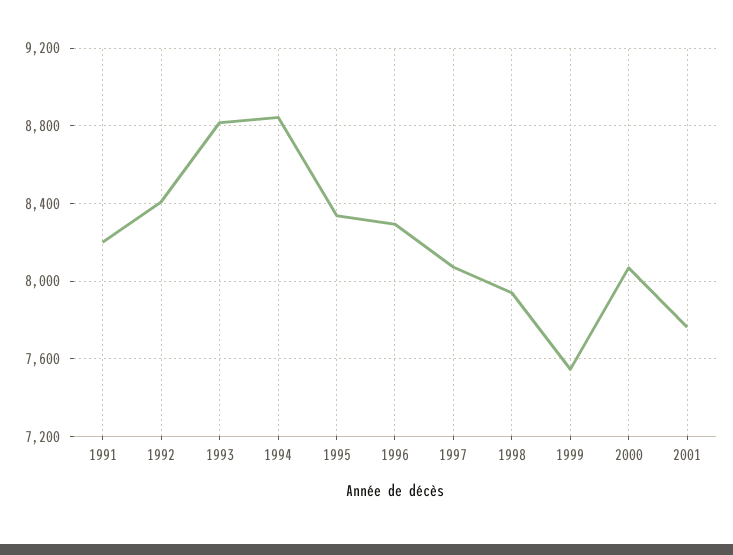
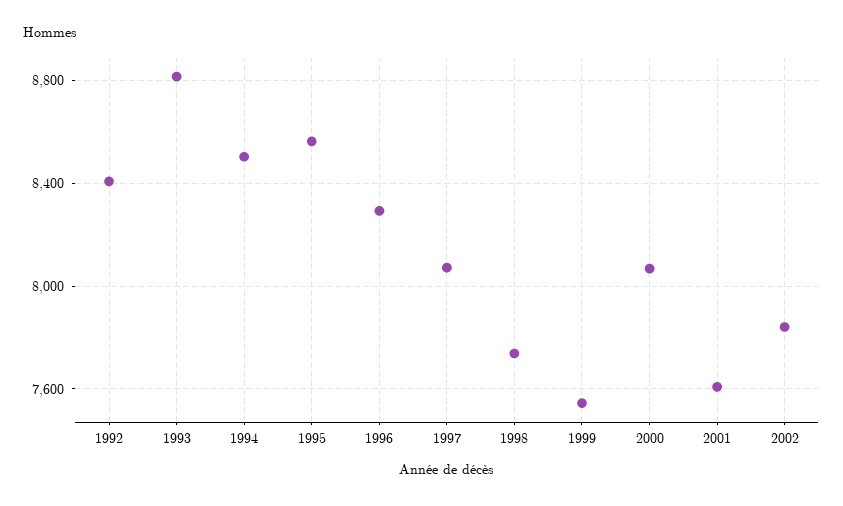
1991: 8200 -> none
1994: 8850 -> 8500
1995: 8350 -> 8550
1998: 7950 -> 7750
2001: 7750 -> 7600
2002: none -> 7850

